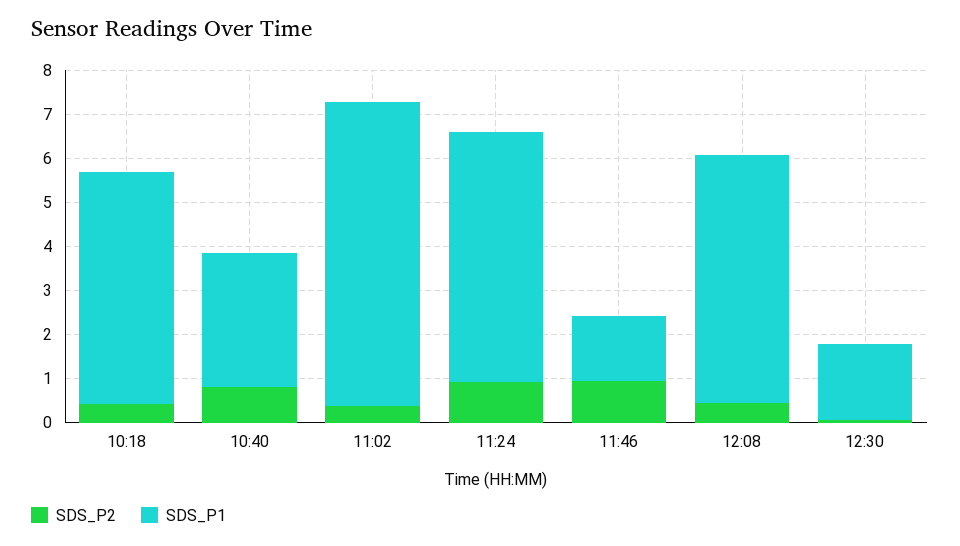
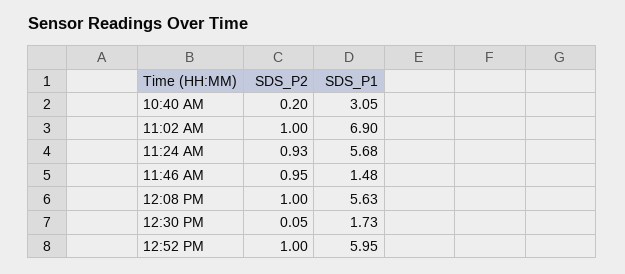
SDS_P2, 10:18: 0.4 -> none
SDS_P1, 10:18: 5.2 -> none
SDS_P2, 10:40: 0.8 -> 0.2
SDS_P2, 11:02: 0.4 -> 1
SDS_P2, 12:08: 0.4 -> 1
SDS_P2, 12:52 PM: none -> 1
SDS_P1, 12:52 PM: none -> 5.95

